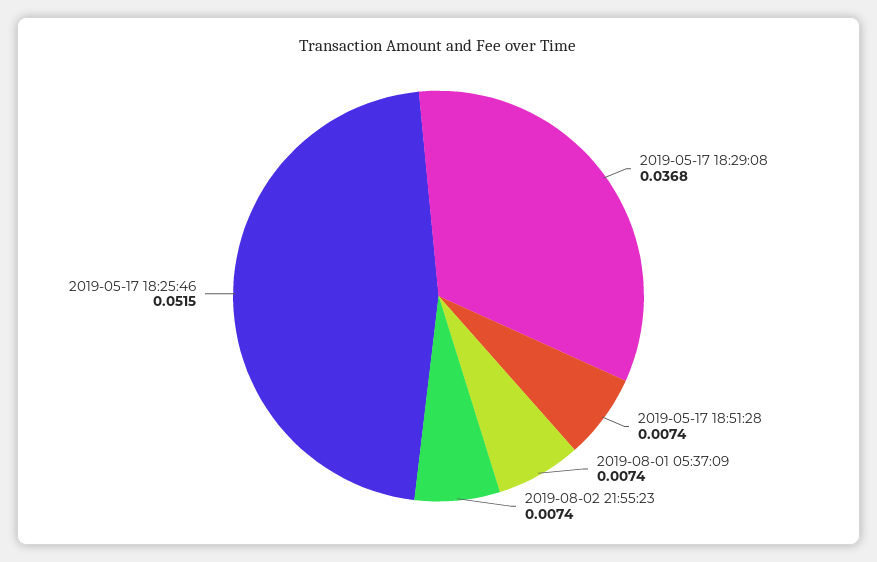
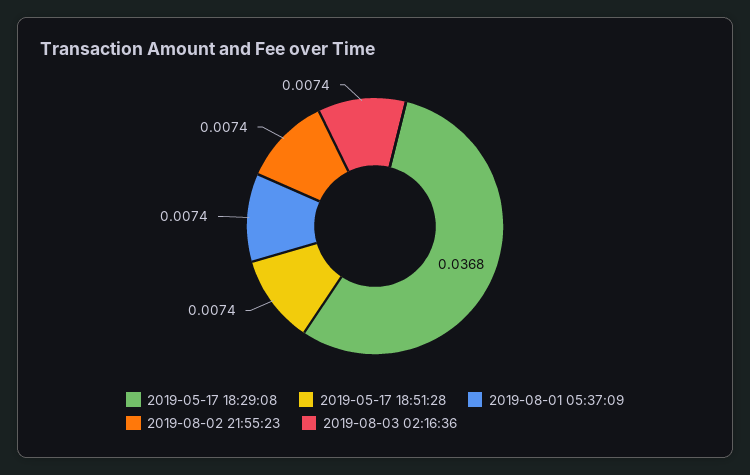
2019-05-17 18:25:46: 0.0515 -> none
2019-08-03 02:16:36: none -> 0.0074

